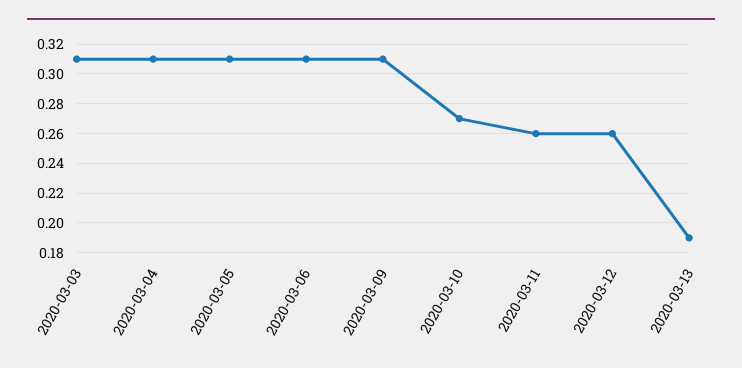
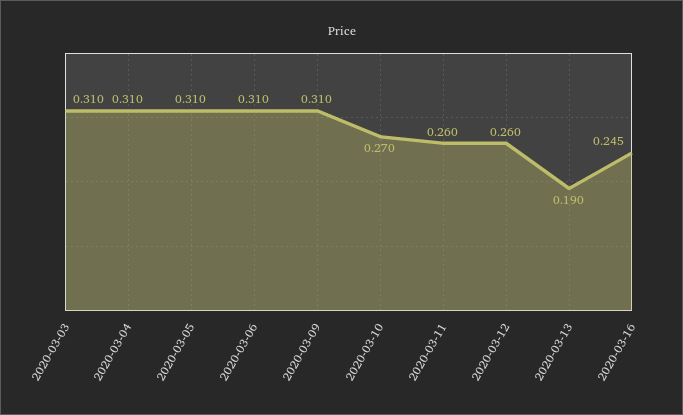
2020-03-16: none -> 0.245

